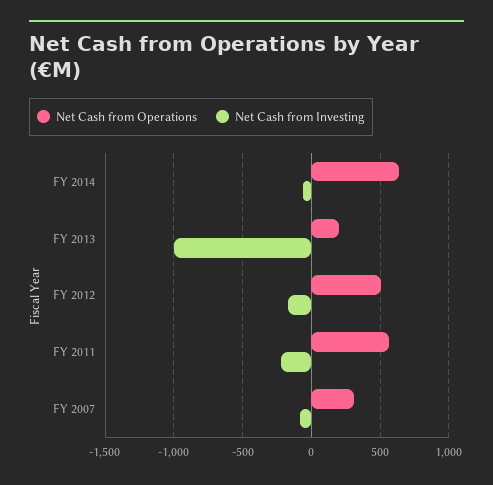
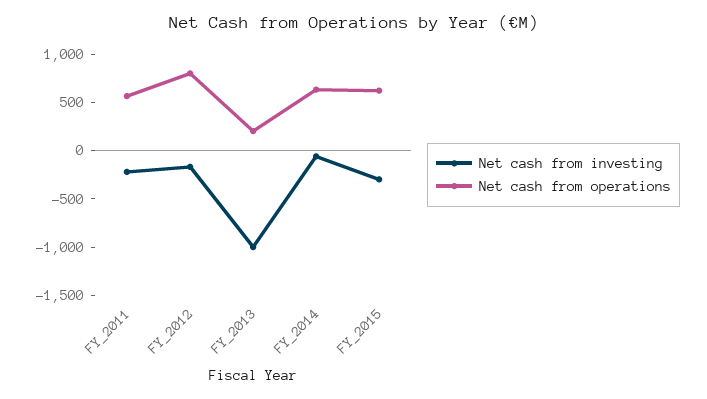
Net Cash from Operations, FY 2012: 500 -> 800
Net Cash from Operations, FY 2007: 300 -> none
Net Cash from Investing, FY 2007: -100 -> none
Net Cash from Investing, FY_2015: none -> -300
Net Cash from Operations, FY_2015: none -> 600

